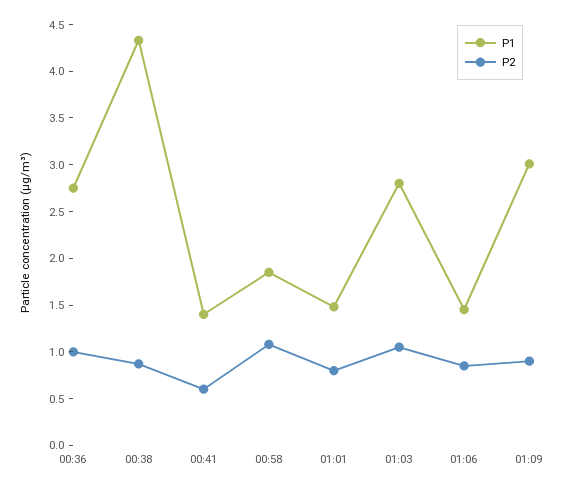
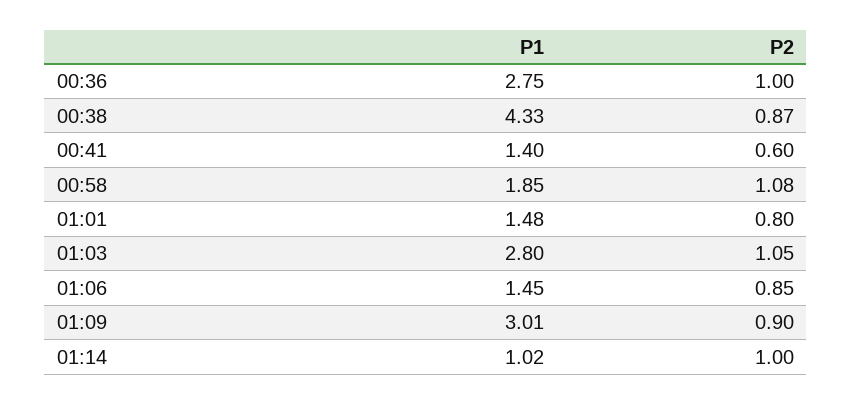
P1, 01:14: none -> 1.02
P2, 01:14: none -> 1

